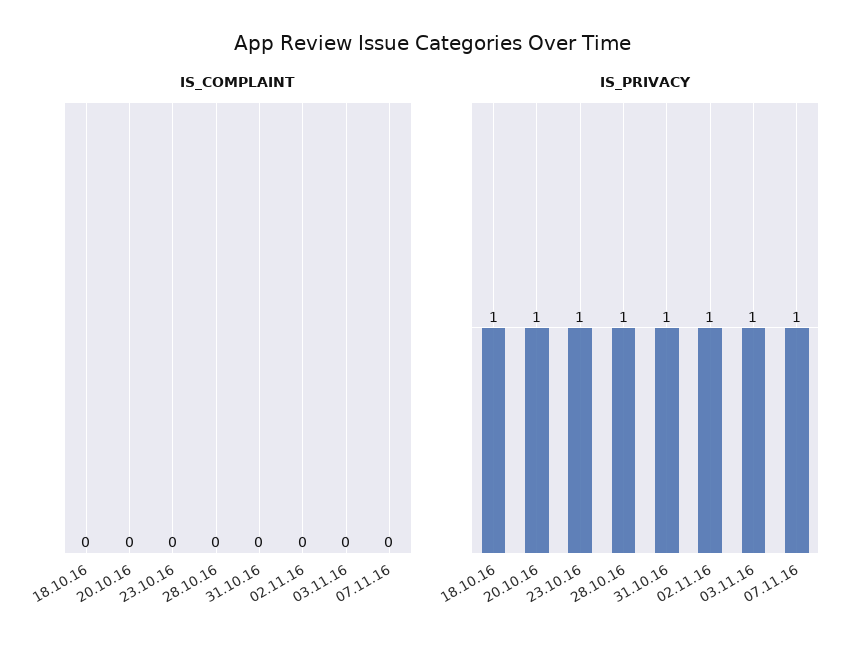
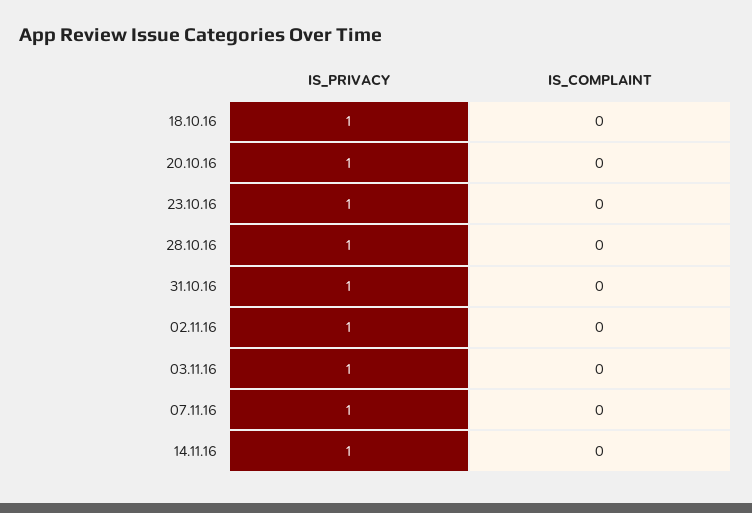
IS_PRIVACY, 14.11.16: none -> 1
IS_COMPLAINT, 14.11.16: none -> 0

